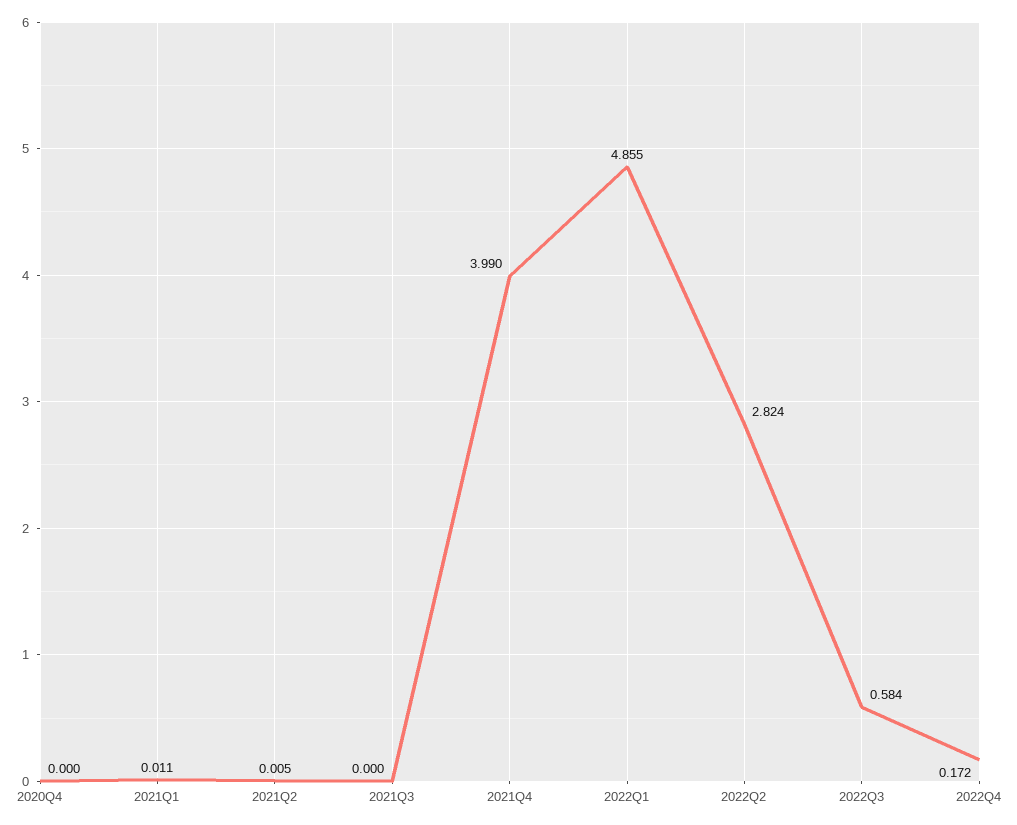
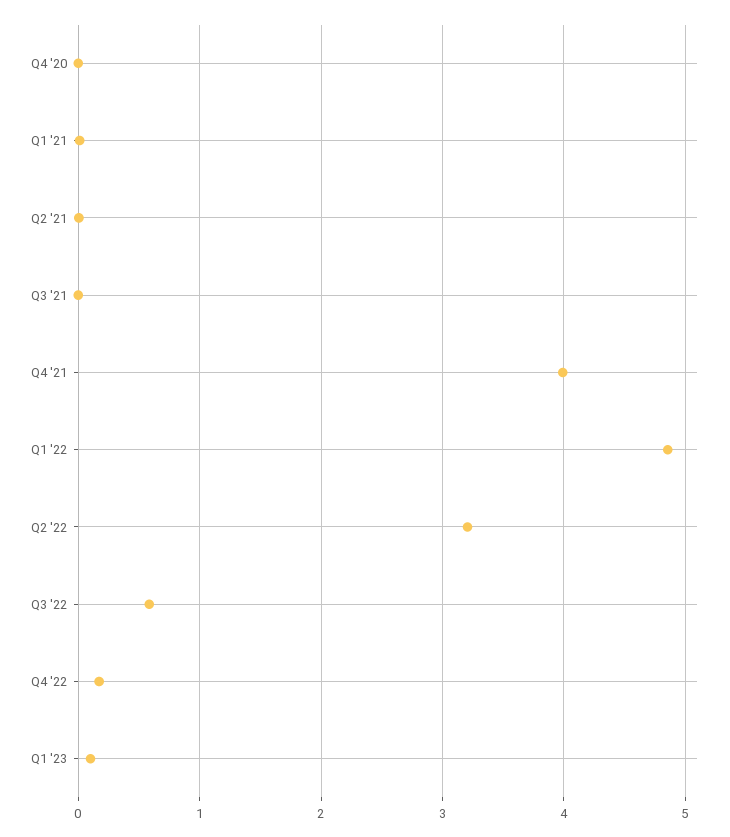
2022Q2: 2.824 -> 3.2
Q1 '23: none -> 0.1

